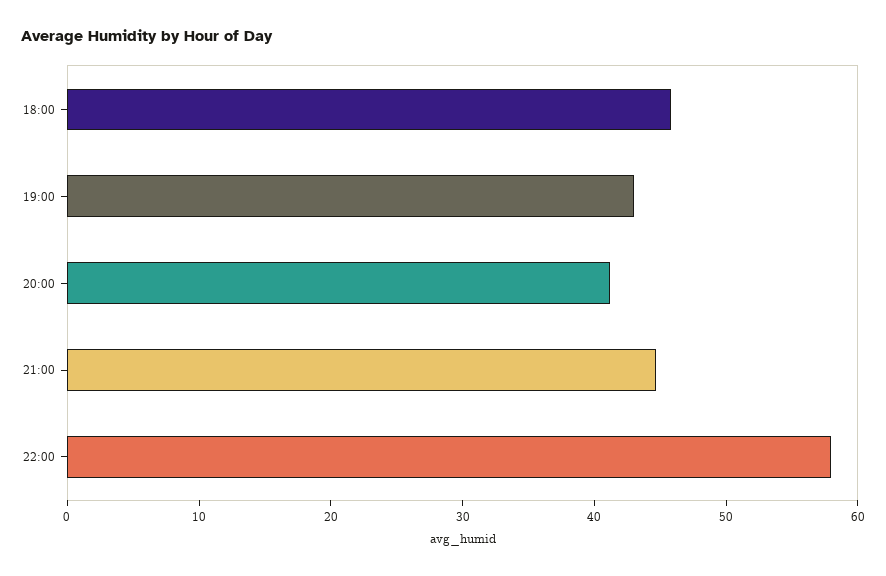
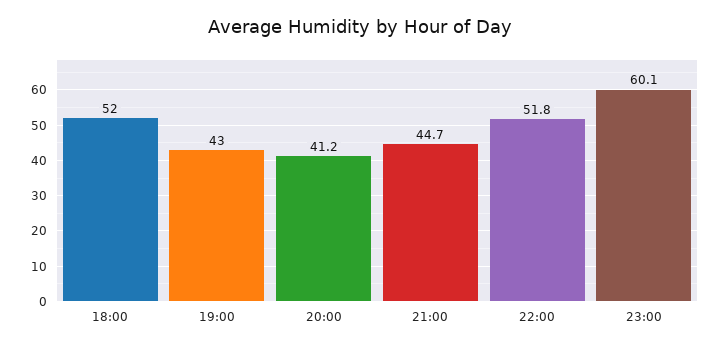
18:00: 46 -> 52
22:00: 58 -> 51.8
23:00: none -> 60.1

